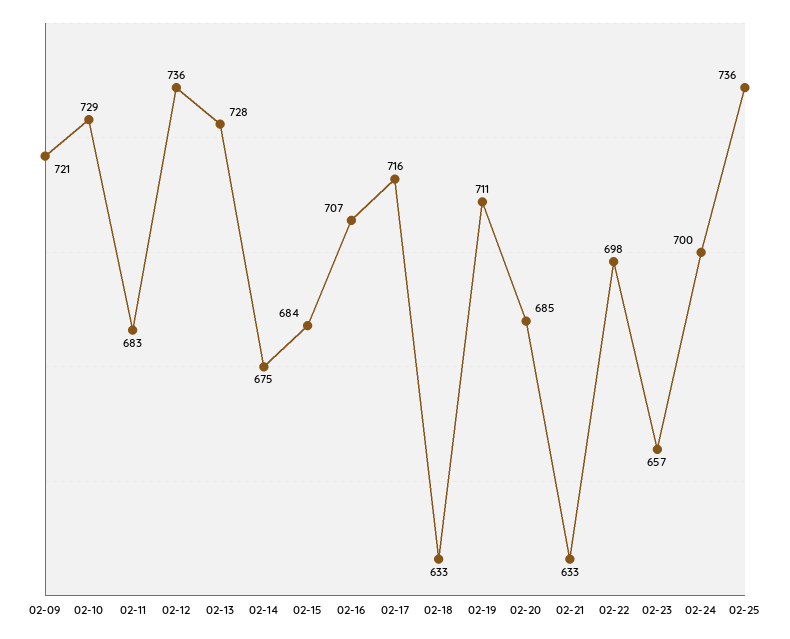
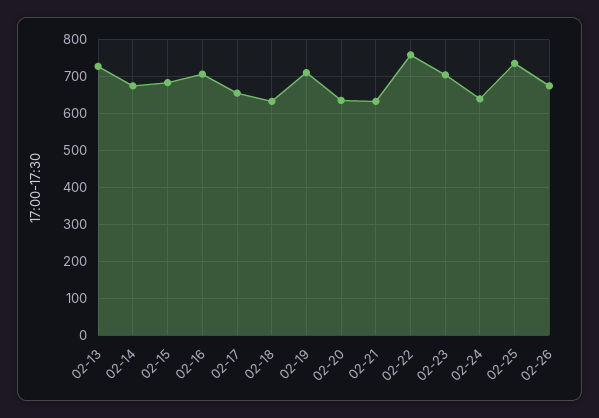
02-09: 721 -> none
02-10: 729 -> none
02-11: 683 -> none
02-12: 736 -> none
02-17: 716 -> 660
02-20: 685 -> 640
02-22: 698 -> 760
02-23: 657 -> 700
02-24: 700 -> 640
02-26: none -> 680

